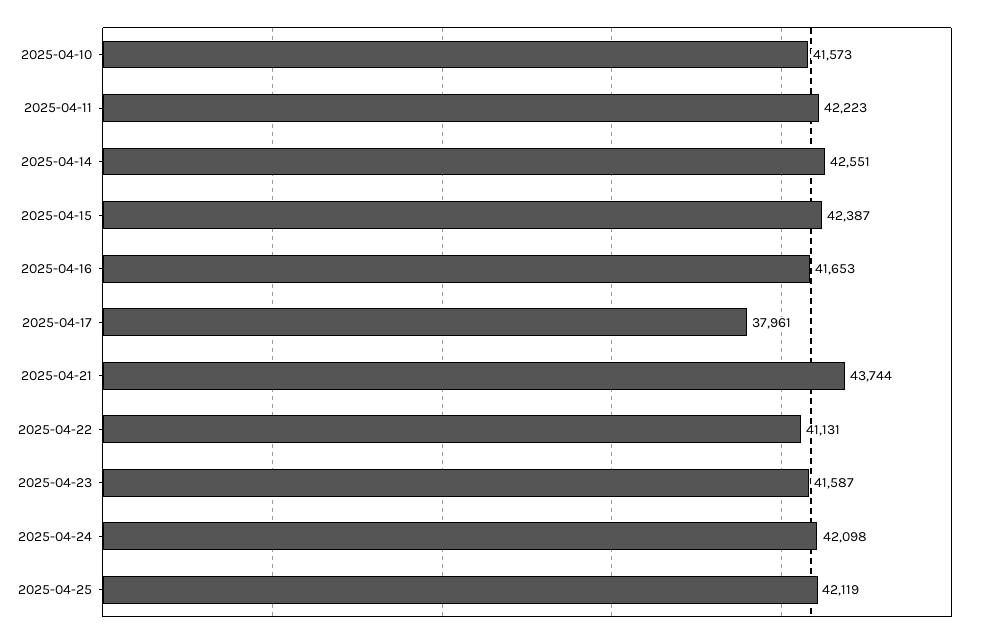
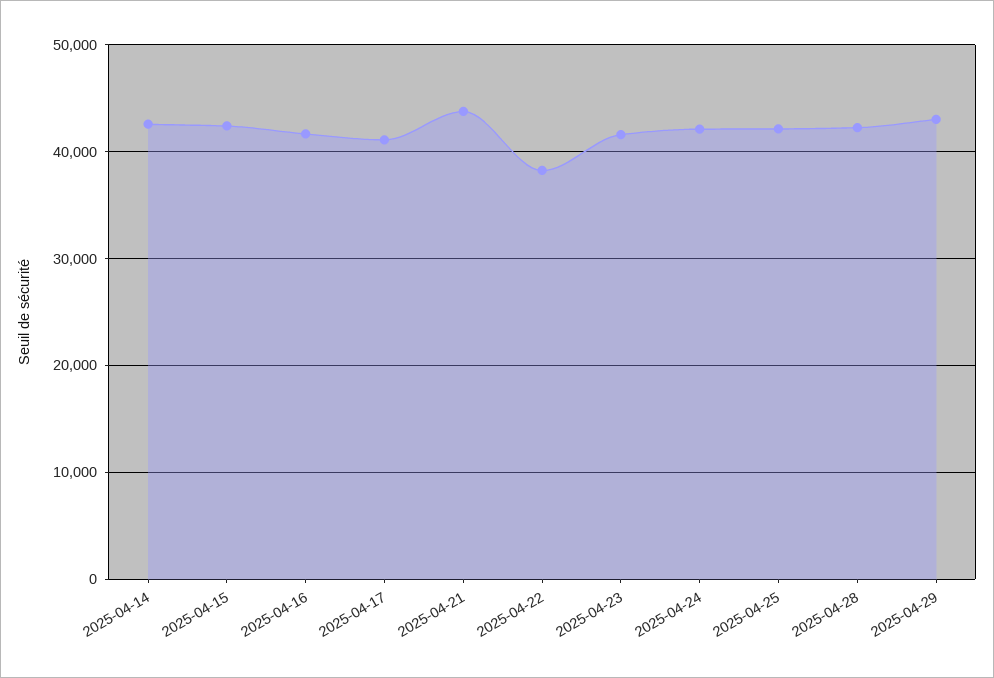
2025-04-10: 41573 -> none
2025-04-11: 42223 -> none
2025-04-17: 37961 -> 41000
2025-04-22: 41131 -> 38000
2025-04-28: none -> 42000
2025-04-29: none -> 43000

